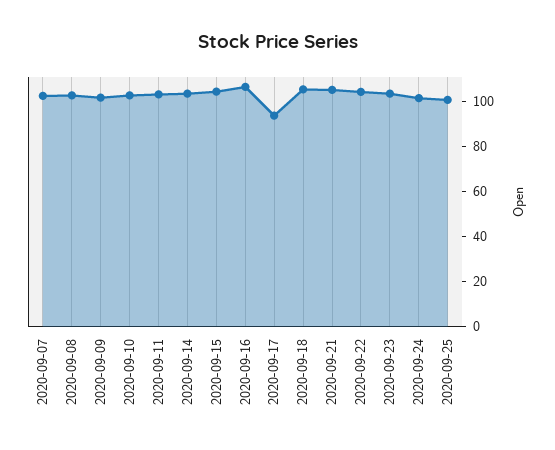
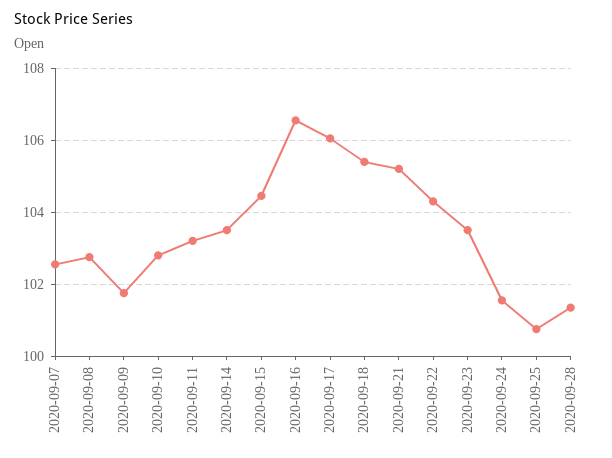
2020-09-17: 95 -> 106
2020-09-28: none -> 101.4

